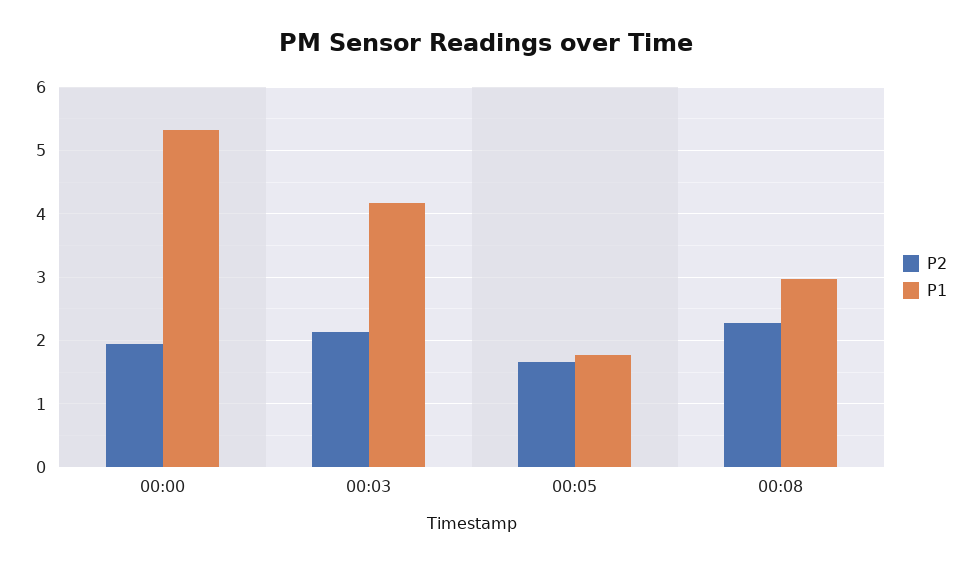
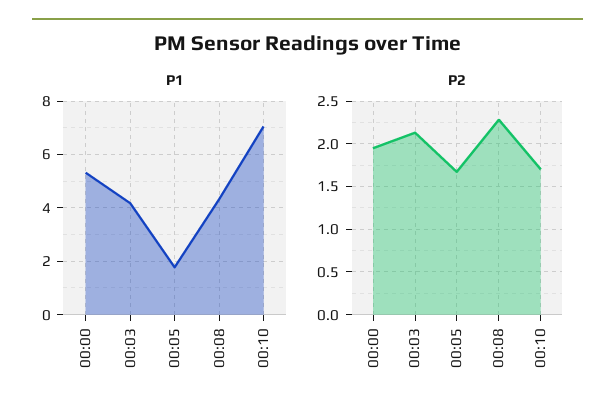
P1, 00:08: 3 -> 4.25
P1, 00:10: none -> 7
P2, 00:10: none -> 1.7

